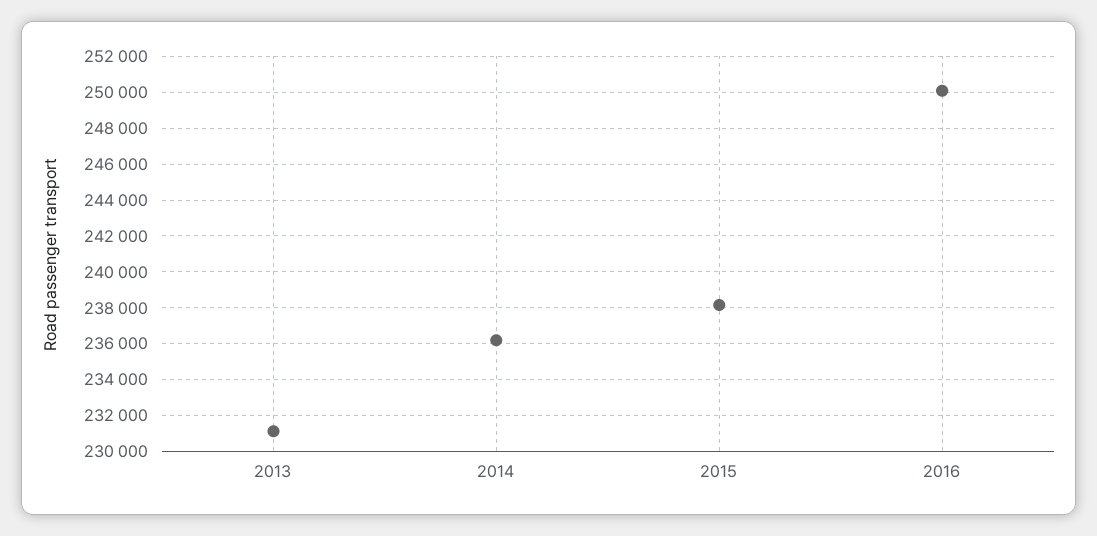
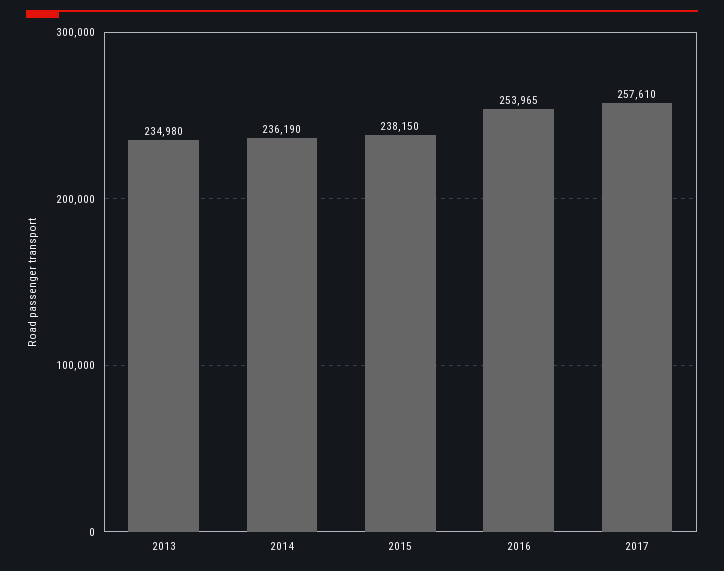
2013: 231000 -> 234980
2016: 250000 -> 253965
2017: none -> 257610

